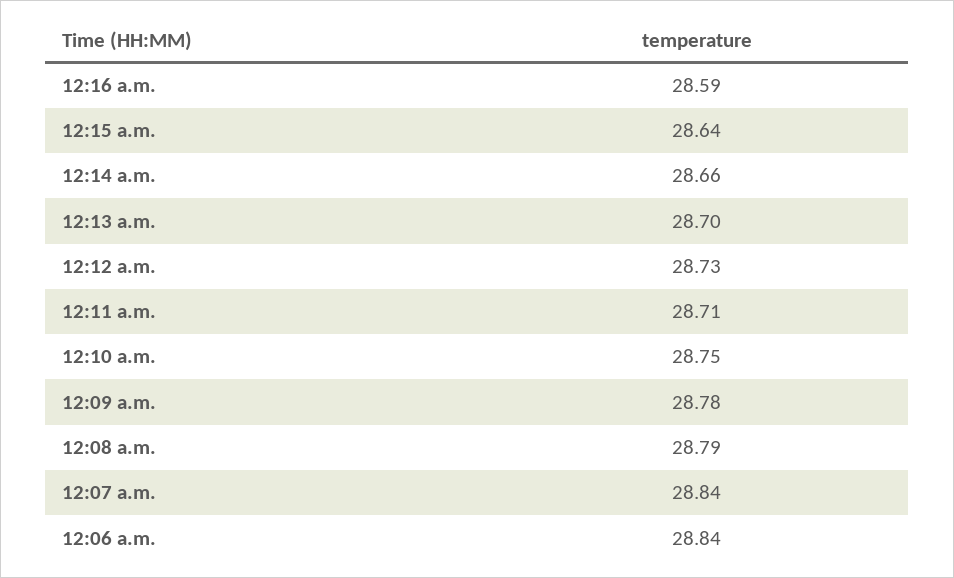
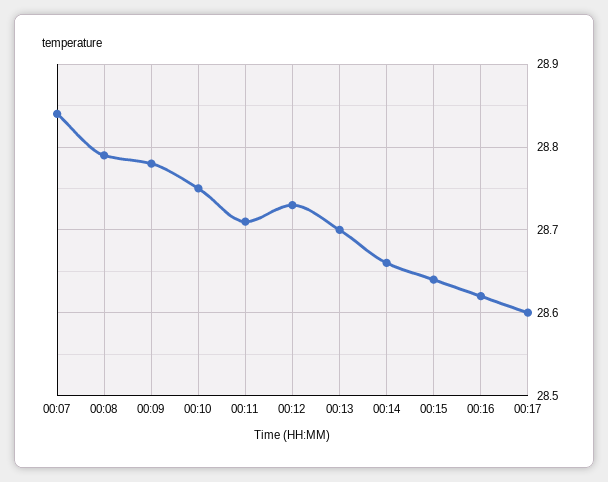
12:16 a.m.: 28.59 -> 28.62
12:06 a.m.: 28.84 -> none
00:17: none -> 28.6

